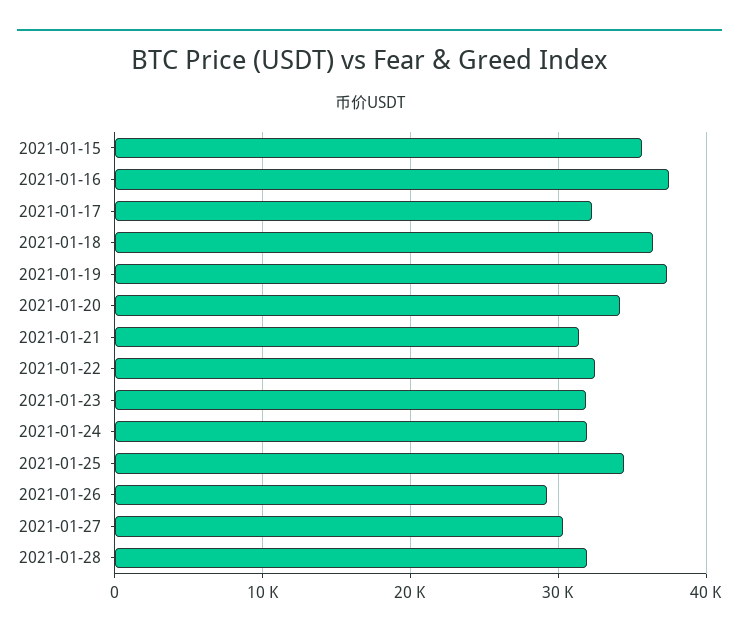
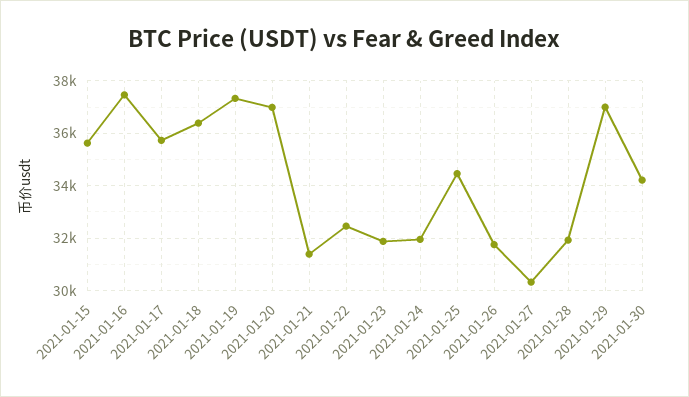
2021-01-17: 32000 -> 35750
2021-01-20: 34000 -> 37000
2021-01-26: 29000 -> 31750
2021-01-29: none -> 37000
2021-01-30: none -> 34250

